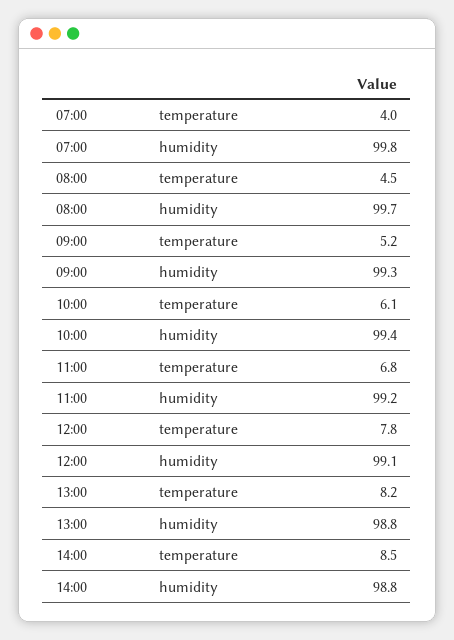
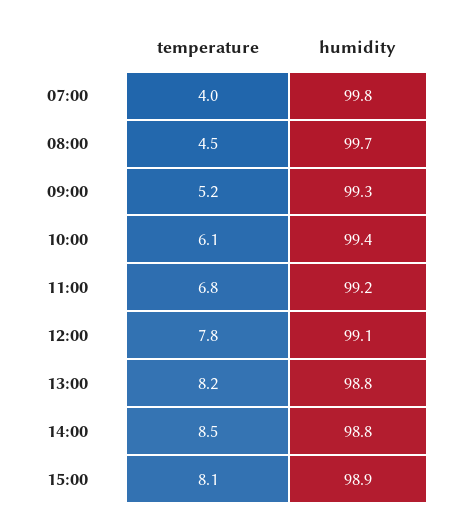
15:00, temperature: none -> 8.1
15:00, humidity: none -> 98.9

